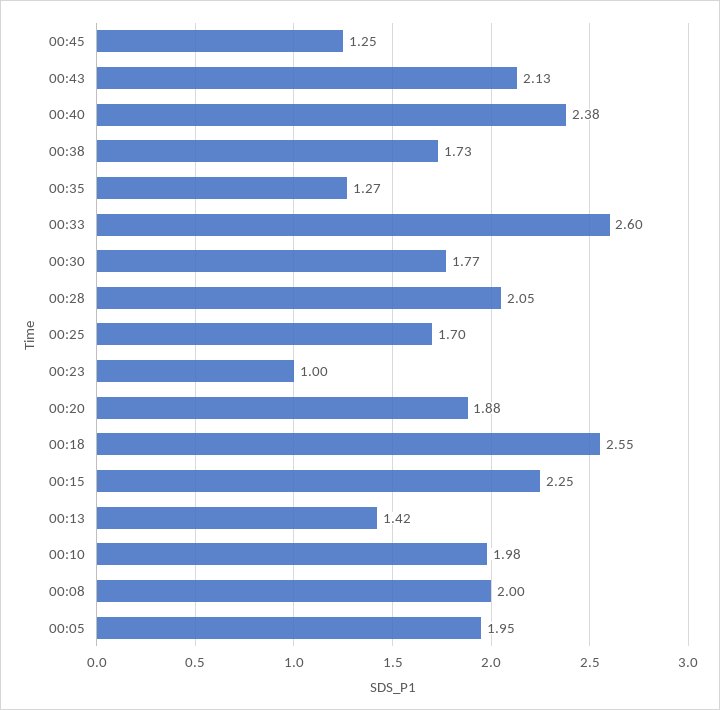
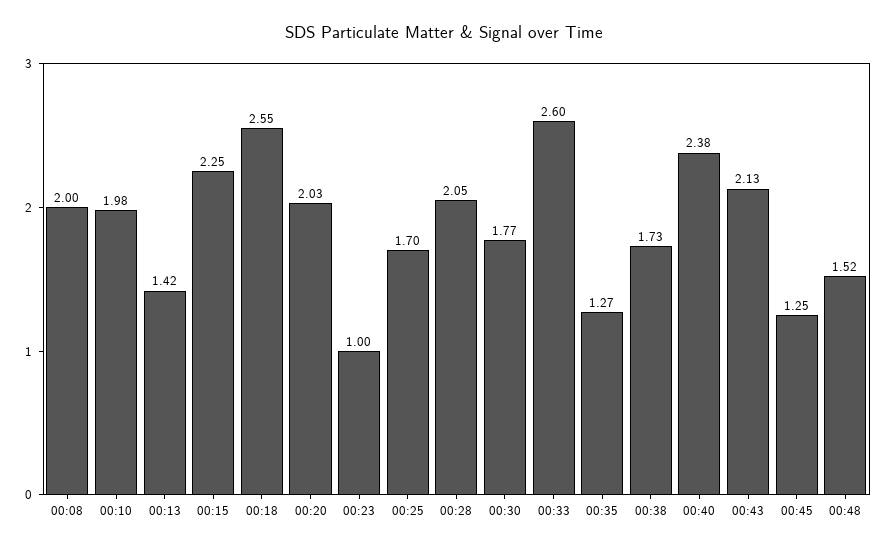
00:20: 1.88 -> 2.03
00:05: 1.95 -> none
00:48: none -> 1.52

